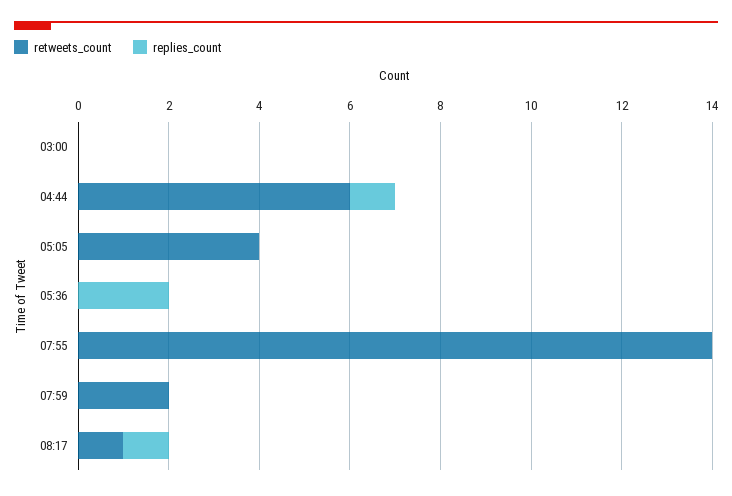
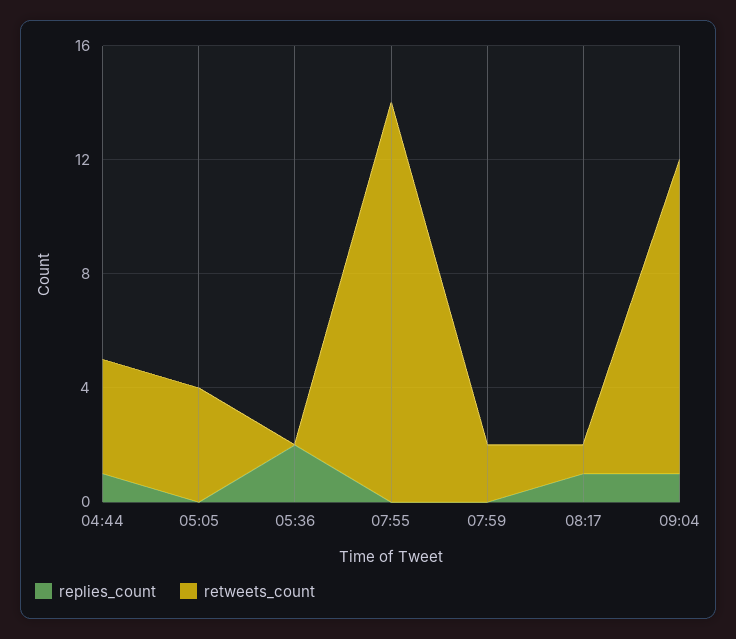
retweets_count, 03:00: 0 -> none
replies_count, 03:00: 0 -> none
retweets_count, 04:44: 6 -> 4
replies_count, 09:04: none -> 1
retweets_count, 09:04: none -> 11

